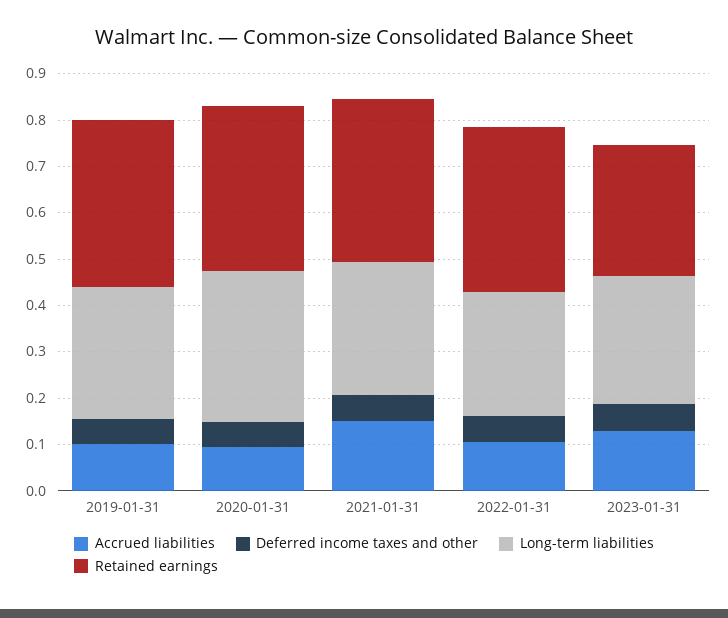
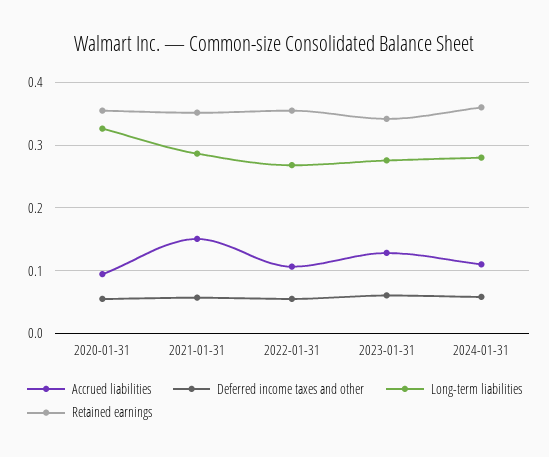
Accrued liabilities, 2019-01-31: 0.1 -> none
Deferred income taxes and other, 2019-01-31: 0.06 -> none
Long-term liabilities, 2019-01-31: 0.28 -> none
Retained earnings, 2019-01-31: 0.36 -> none
Retained earnings, 2023-01-31: 0.28 -> 0.34
Accrued liabilities, 2024-01-31: none -> 0.11
Deferred income taxes and other, 2024-01-31: none -> 0.06
Long-term liabilities, 2024-01-31: none -> 0.28
Retained earnings, 2024-01-31: none -> 0.36

